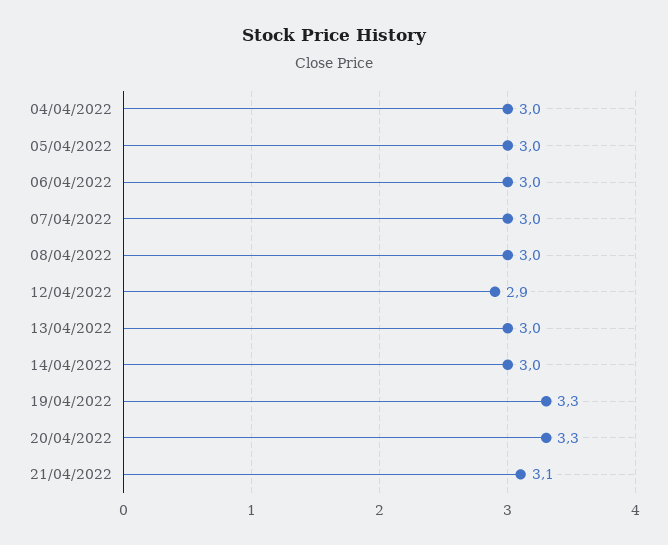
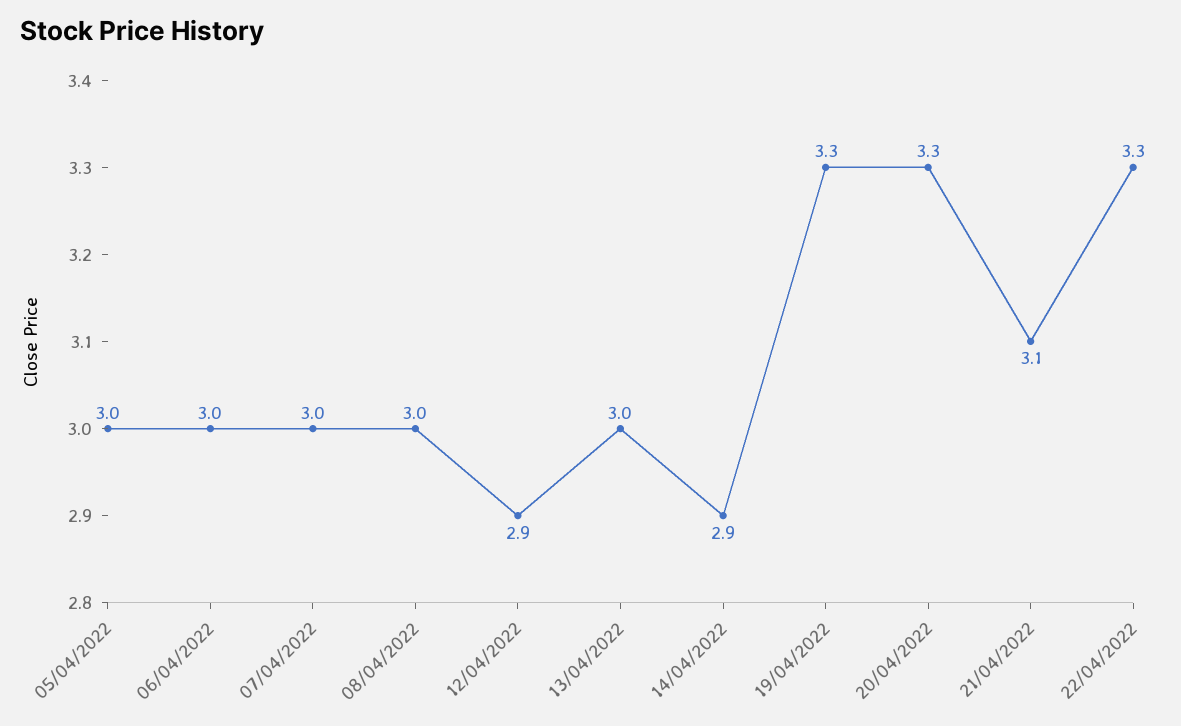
04/04/2022: 3 -> none
14/04/2022: 3 -> 2.9
22/04/2022: none -> 3.3

